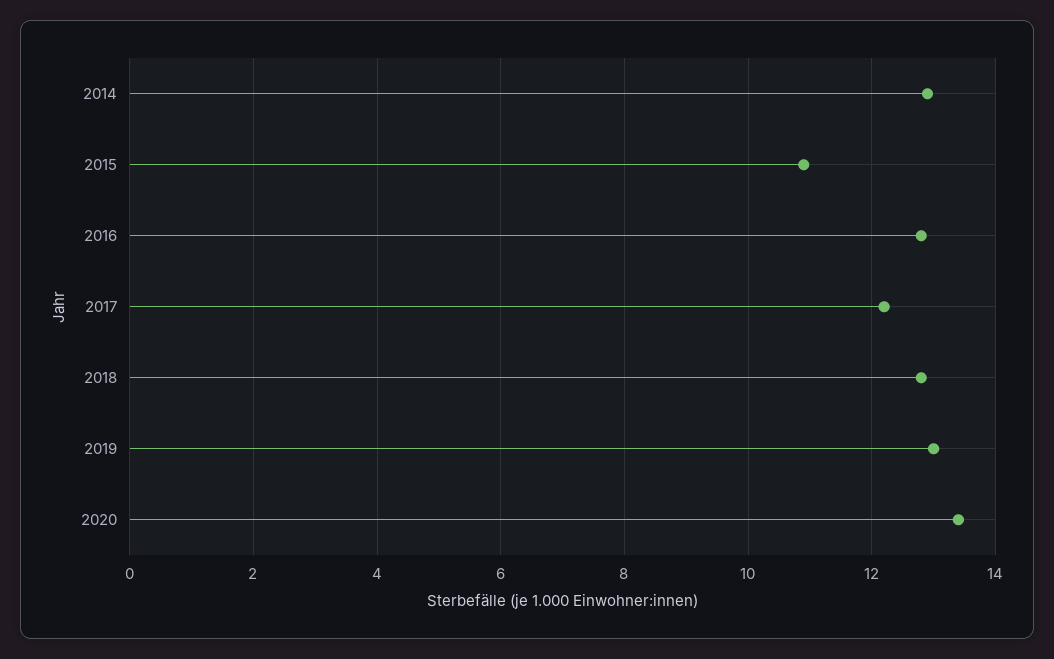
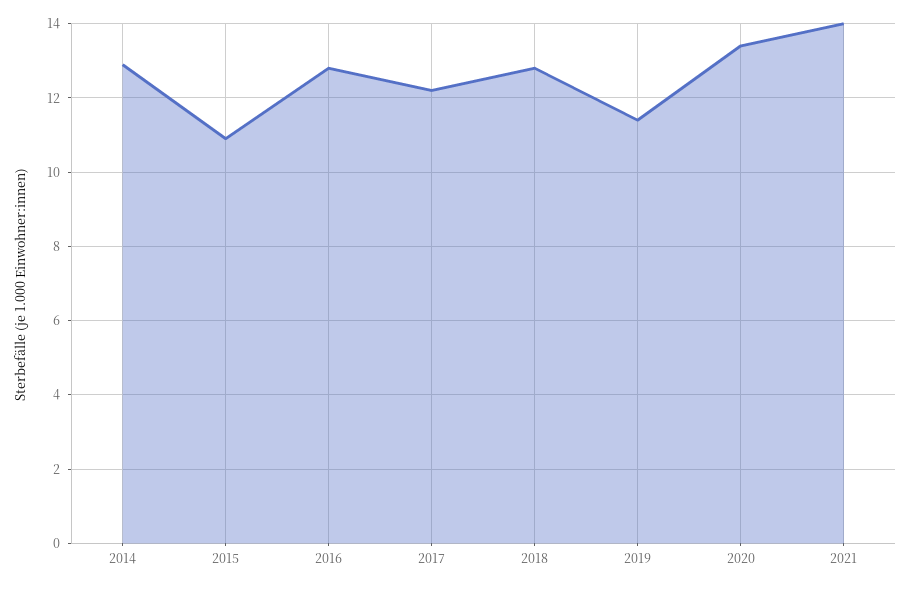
2019: 13 -> 11.5
2021: none -> 14

